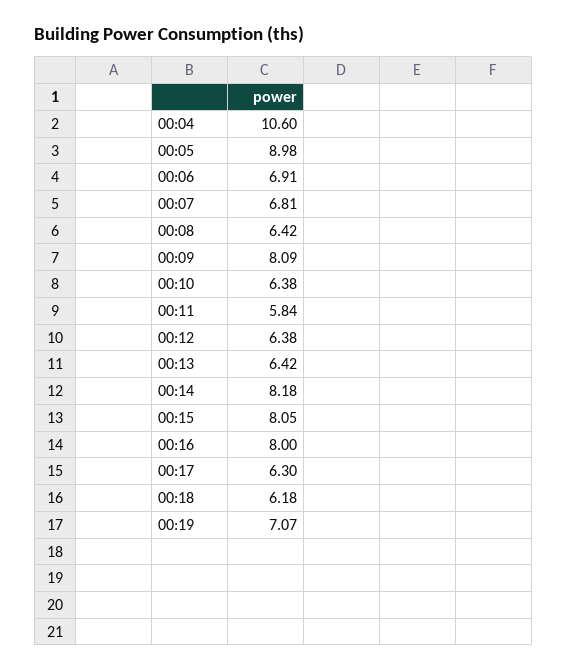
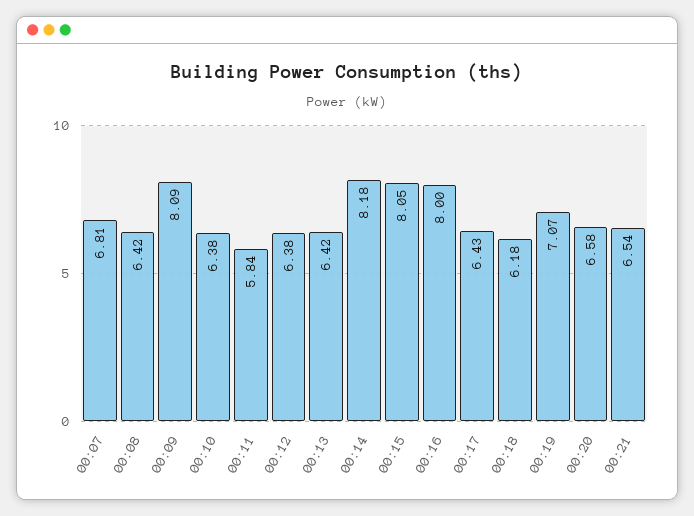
00:04: 10.6 -> none
00:05: 8.98 -> none
00:06: 6.91 -> none
00:17: 6.3 -> 6.43
00:20: none -> 6.58
00:21: none -> 6.54

